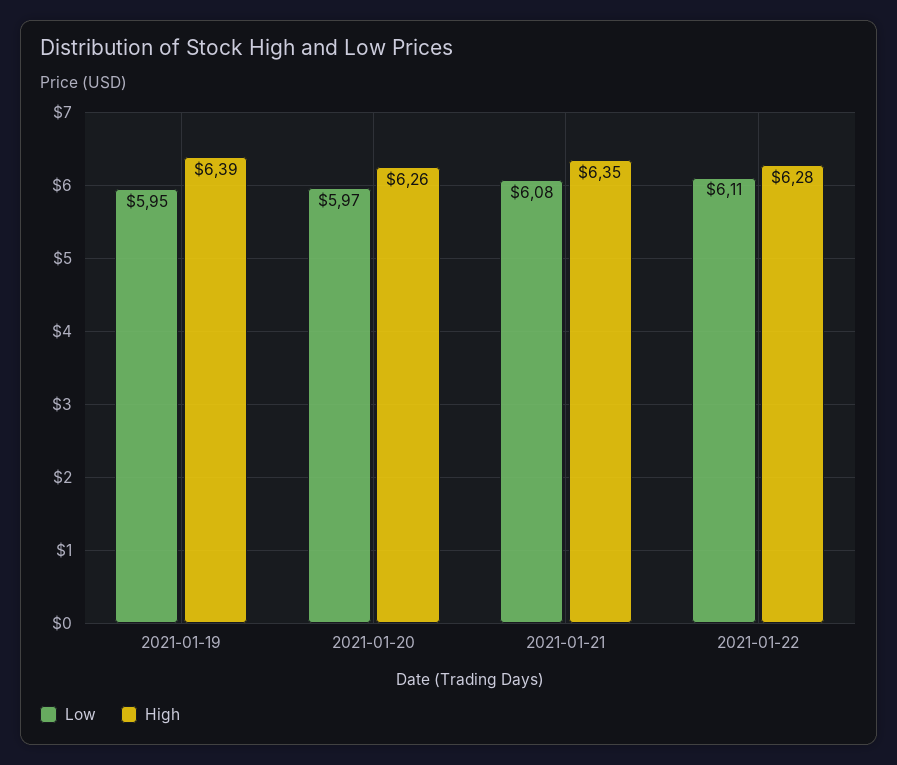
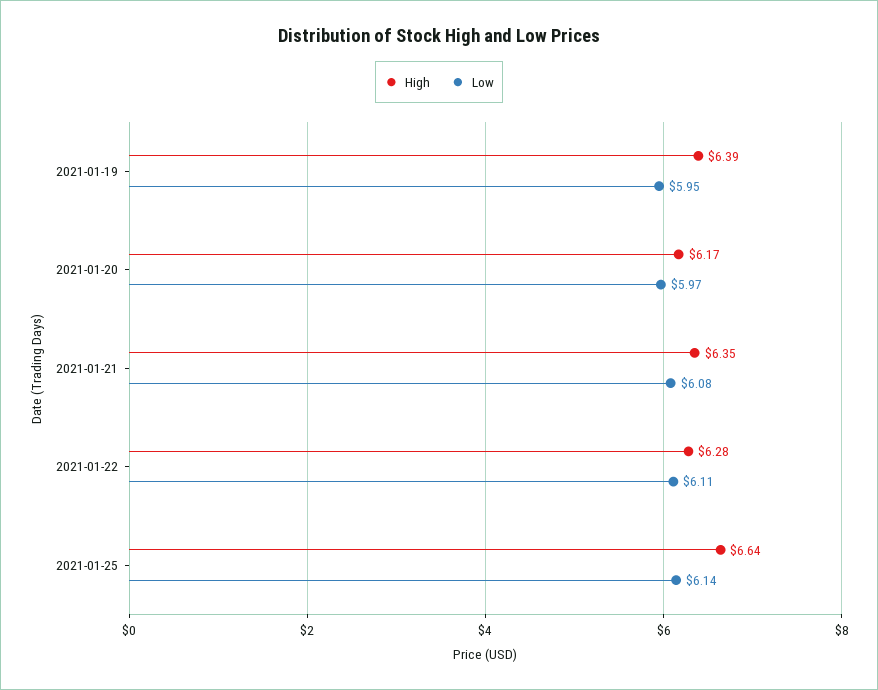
High, 2021-01-20: 6.26 -> 6.17
High, 2021-01-25: none -> 6.64
Low, 2021-01-25: none -> 6.14

